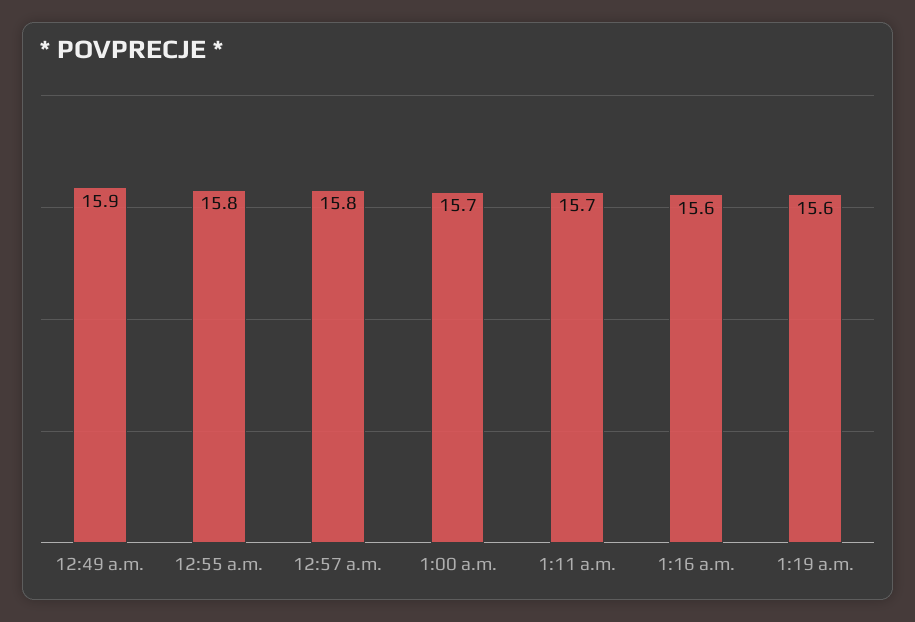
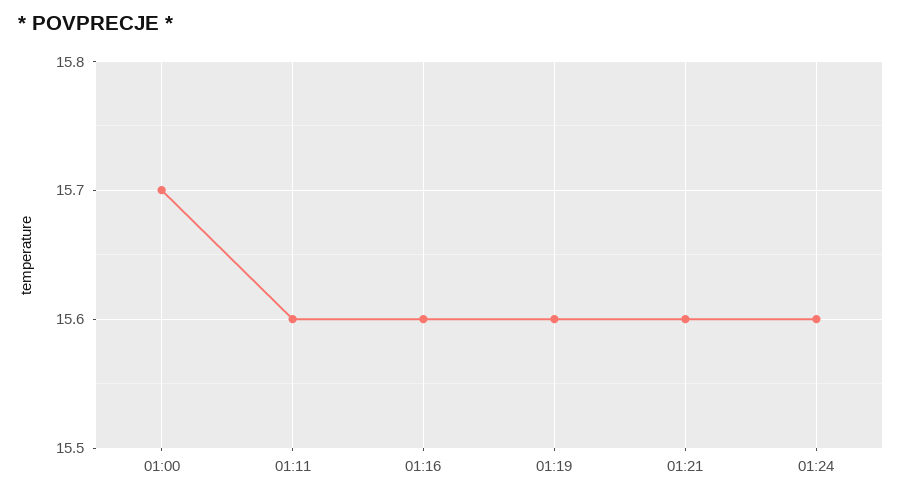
12:49 a.m.: 15.9 -> none
12:55 a.m.: 15.8 -> none
12:57 a.m.: 15.8 -> none
1:11 a.m.: 15.7 -> 15.6
01:21: none -> 15.6
01:24: none -> 15.6

